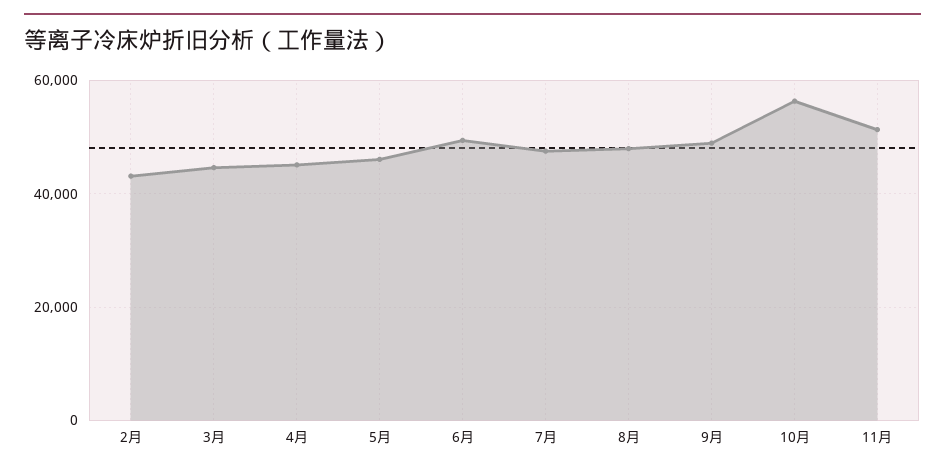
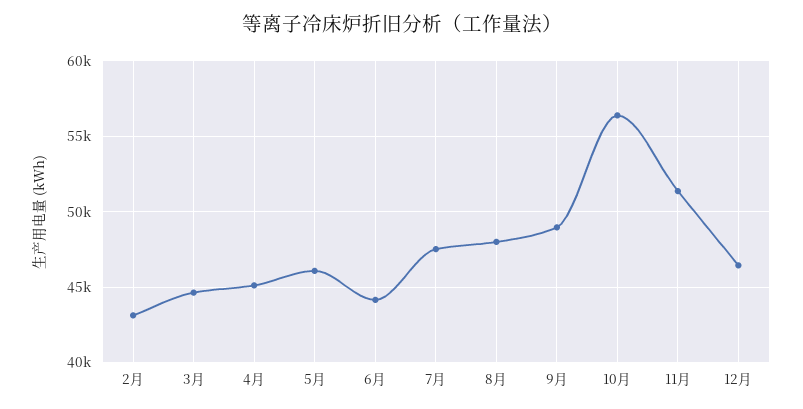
6月: 50000 -> 44000
12月: none -> 46500

